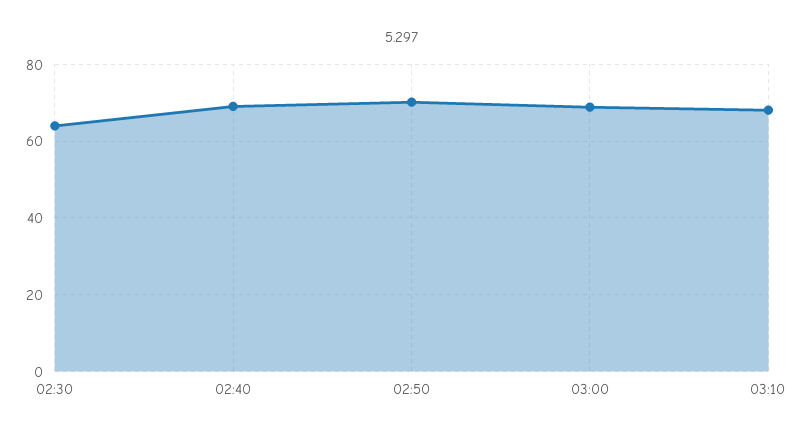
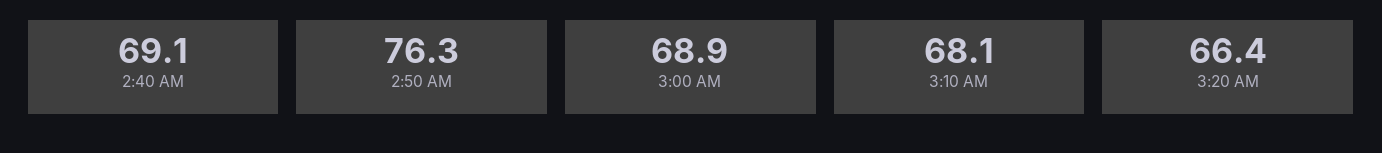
02:30: 64 -> none
02:50: 70 -> 76.3
3:20 AM: none -> 66.4

